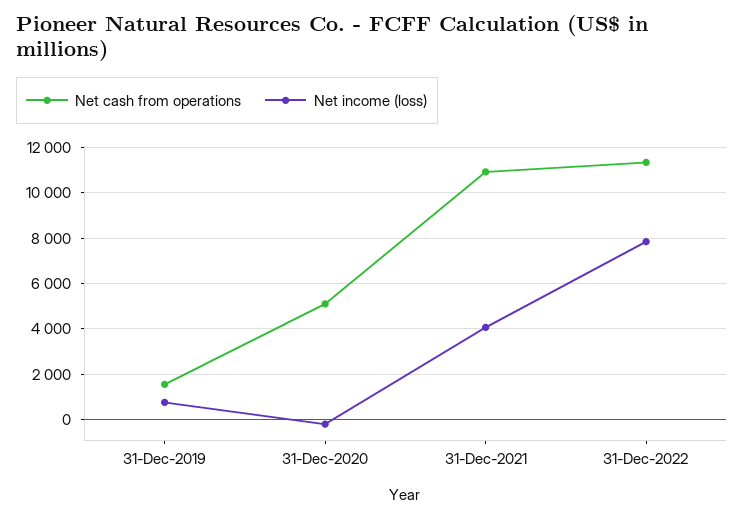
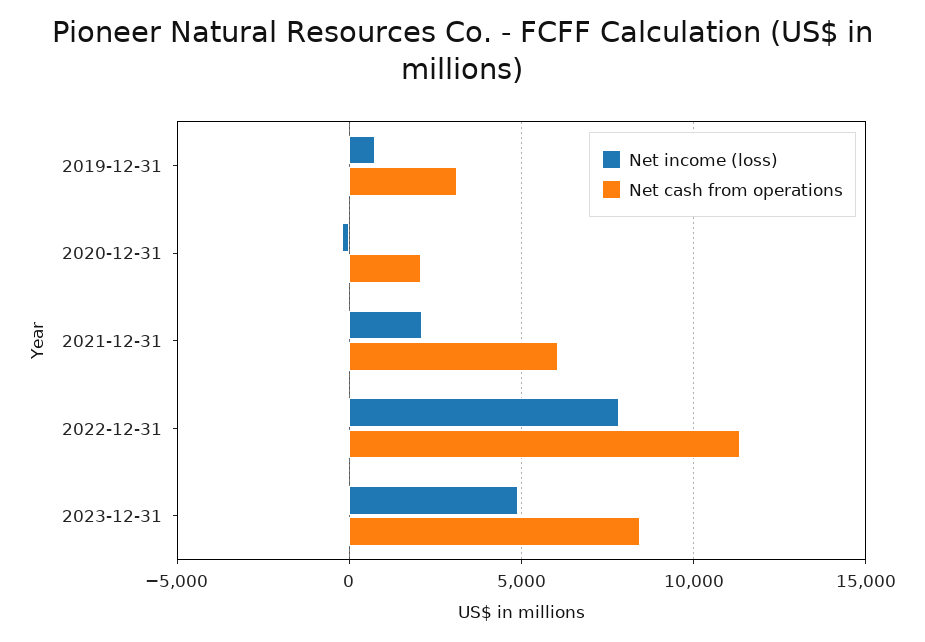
Net cash from operations, 31-Dec-2019: 1500 -> 3000
Net cash from operations, 31-Dec-2020: 5000 -> 2000
Net cash from operations, 31-Dec-2021: 11000 -> 6000
Net income (loss), 31-Dec-2021: 4000 -> 2000
Net income (loss), 2023-12-31: none -> 5000
Net cash from operations, 2023-12-31: none -> 8500

